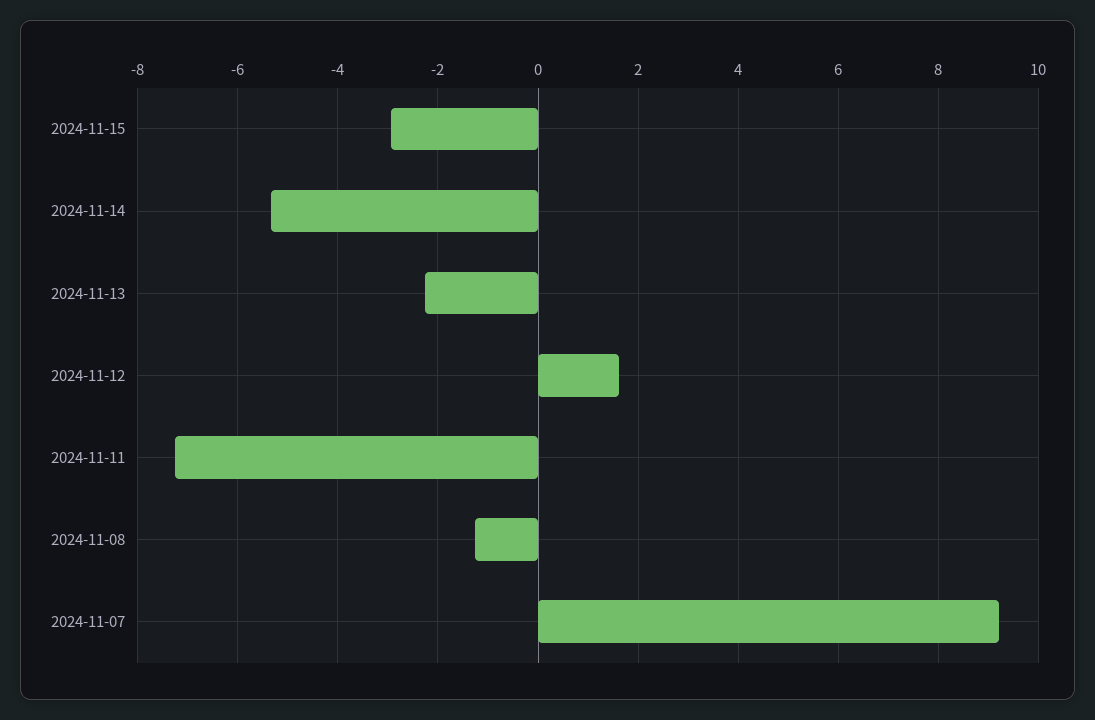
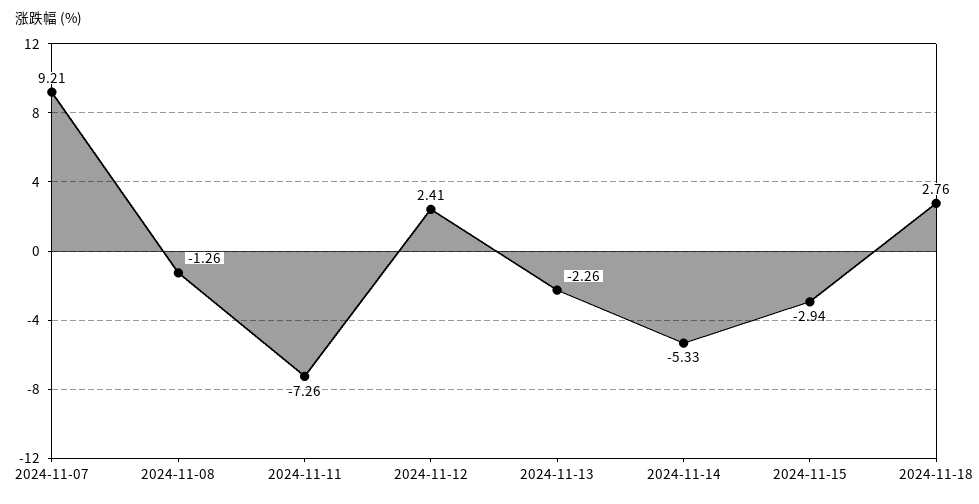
2024-11-12: 1.6 -> 2.41
2024-11-18: none -> 2.76

